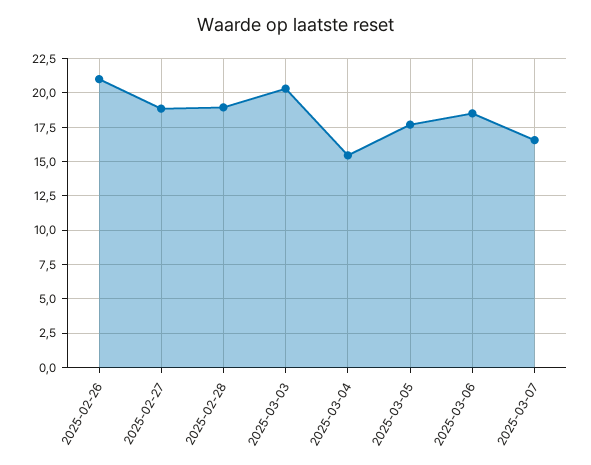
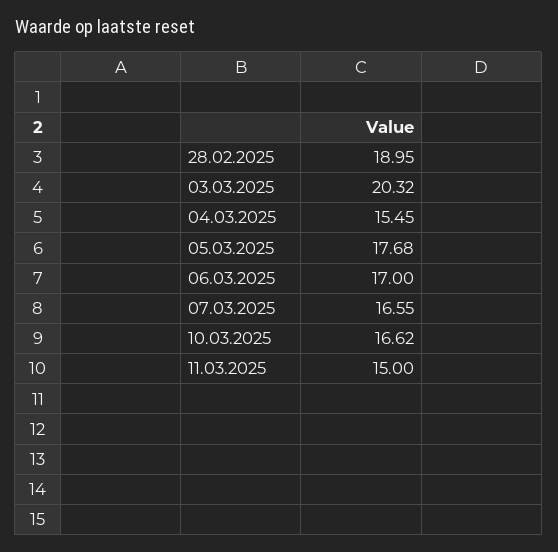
2025-02-26: 21 -> none
2025-02-27: 19 -> none
2025-03-06: 18.5 -> 17
10.03.2025: none -> 16.62
11.03.2025: none -> 15

